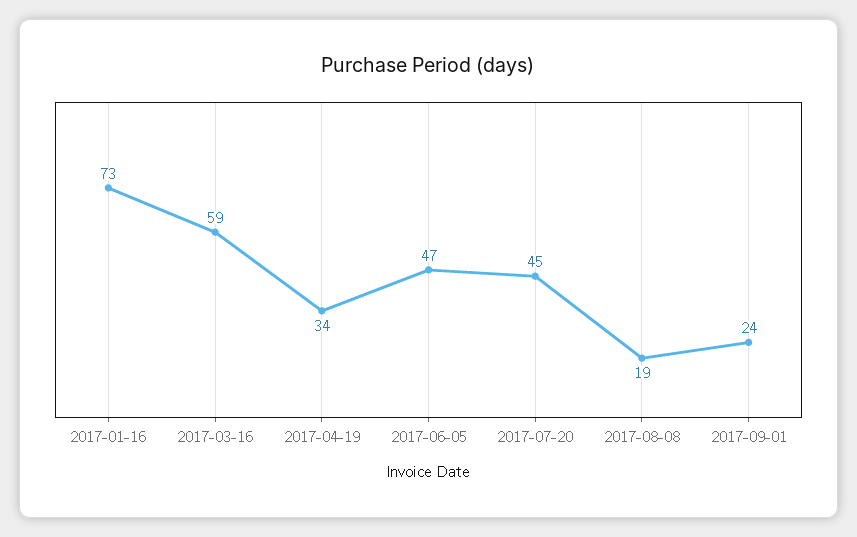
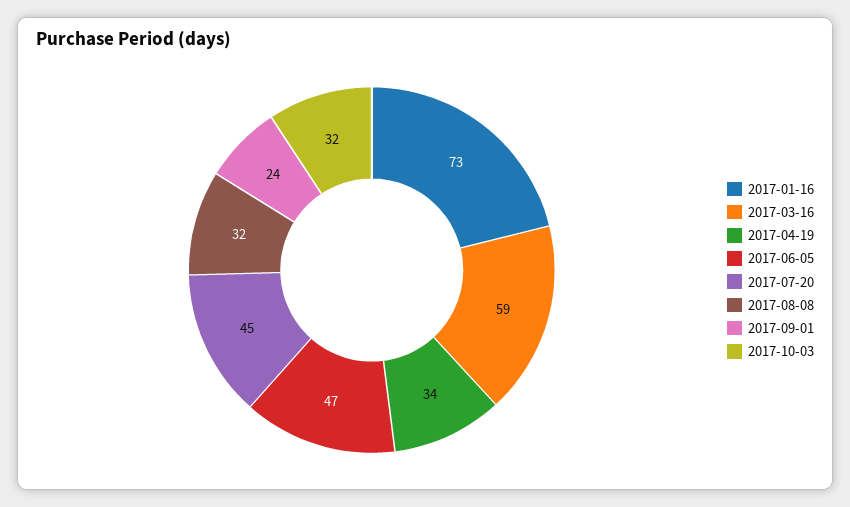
2017-08-08: 19 -> 32
2017-10-03: none -> 32

